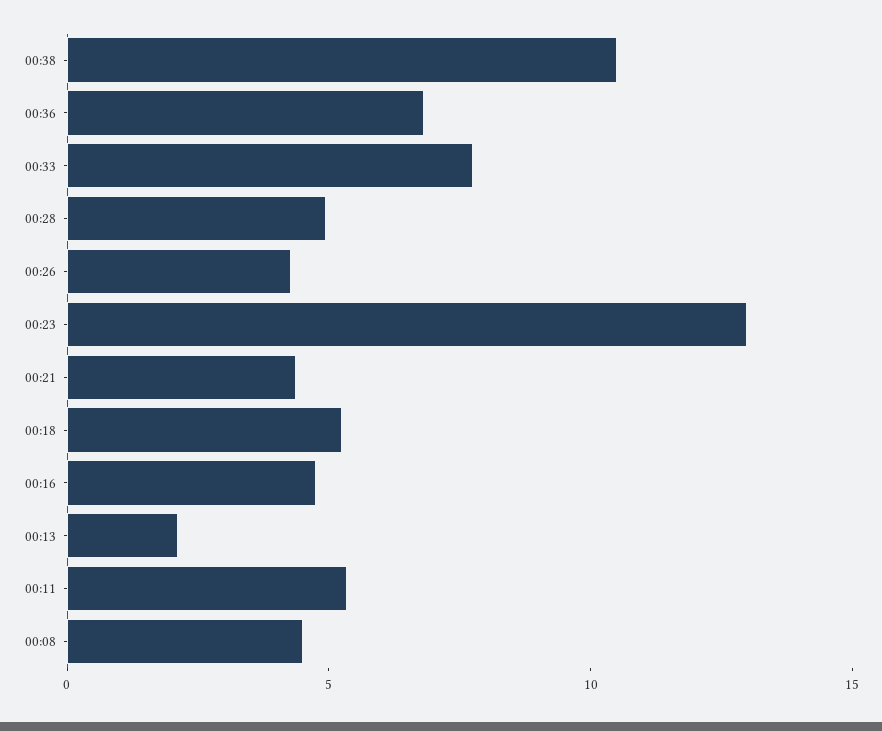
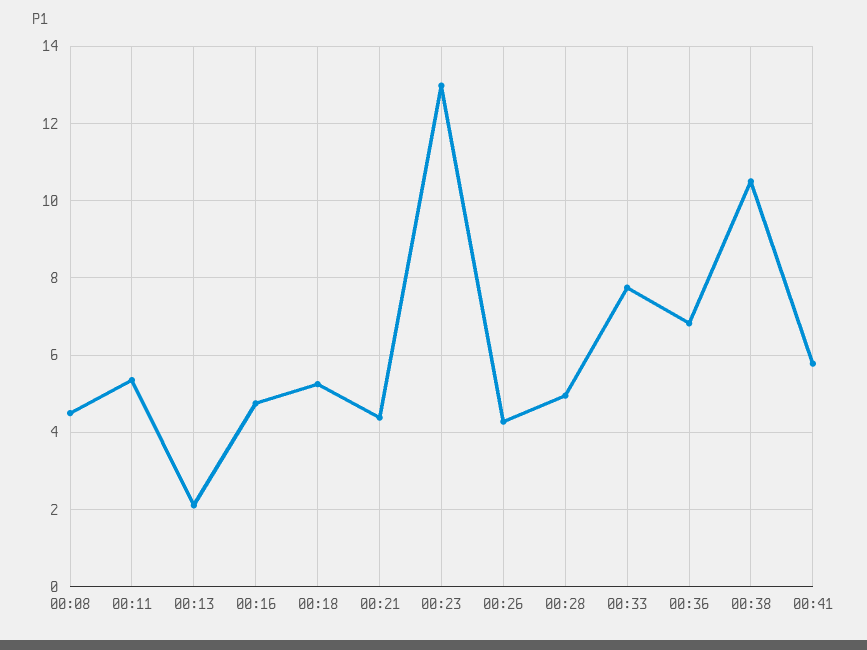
00:41: none -> 5.8

